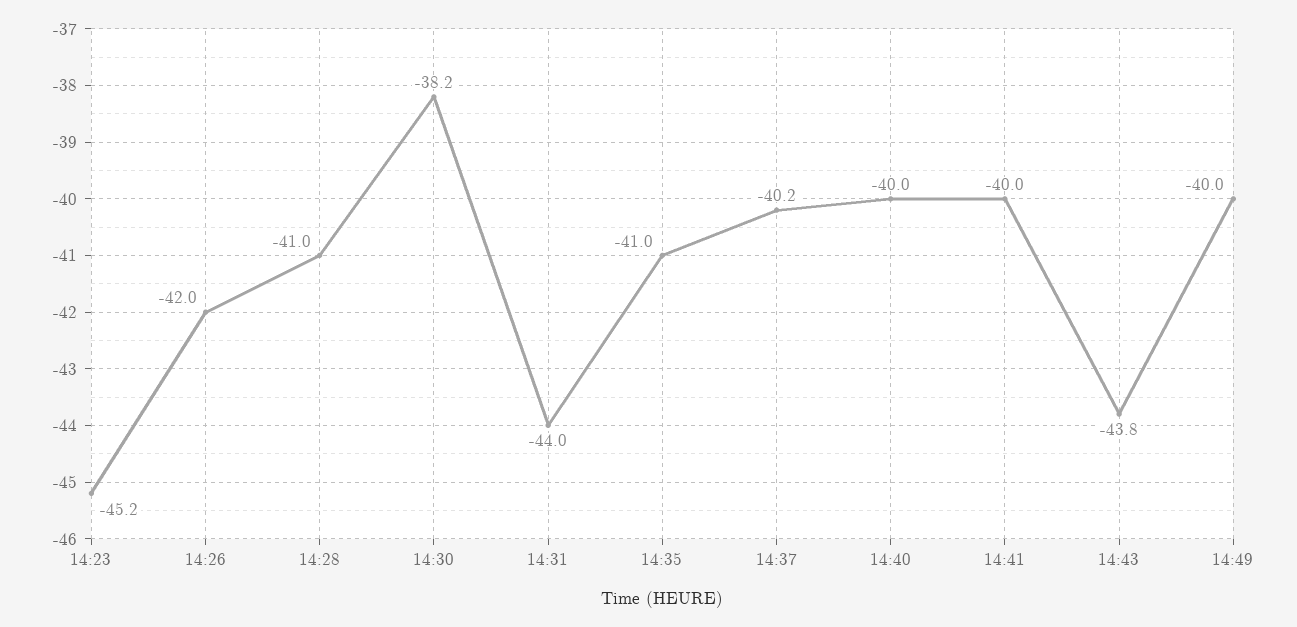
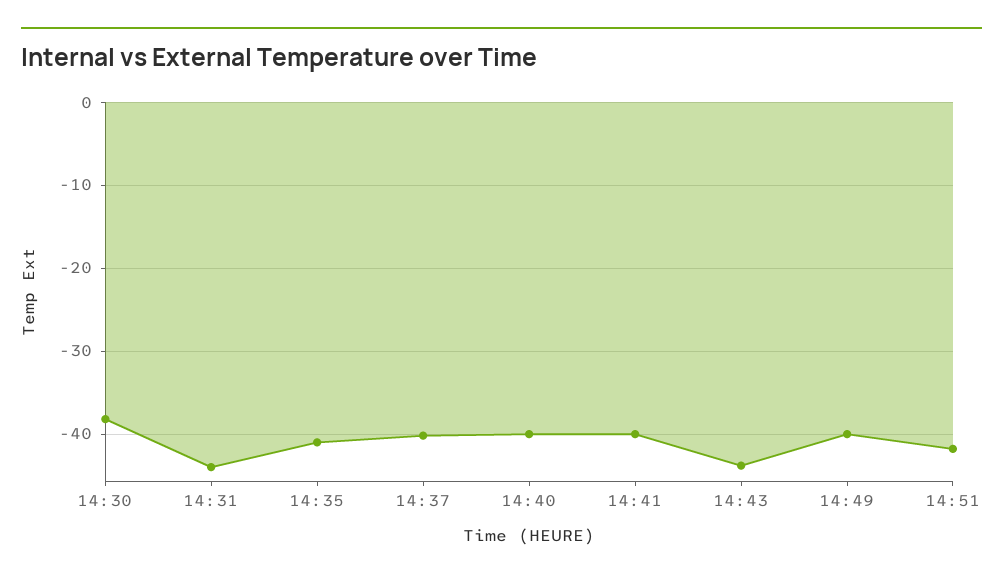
14:23: -45.2 -> none
14:26: -42 -> none
14:28: -41 -> none
14:51: none -> -42

